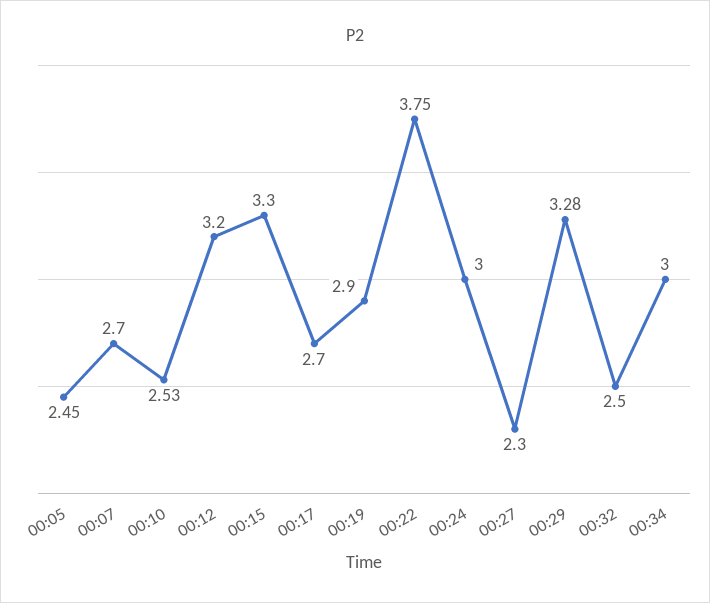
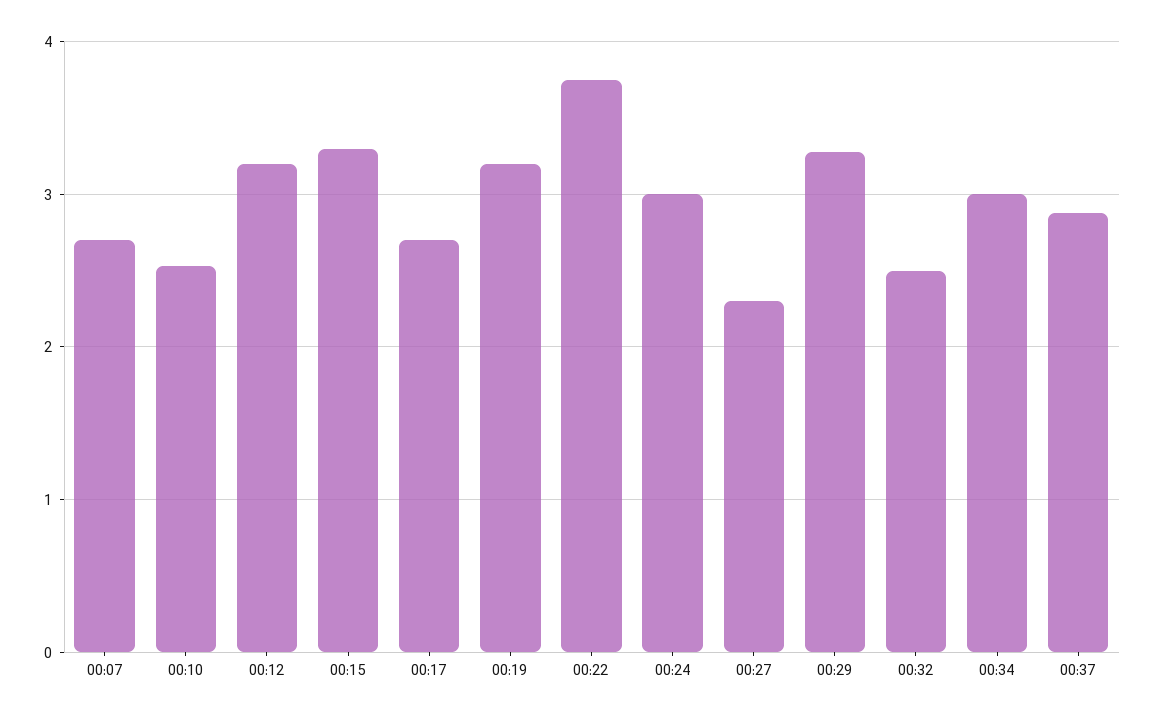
00:05: 2.45 -> none
00:19: 2.9 -> 3.2
00:37: none -> 2.9

